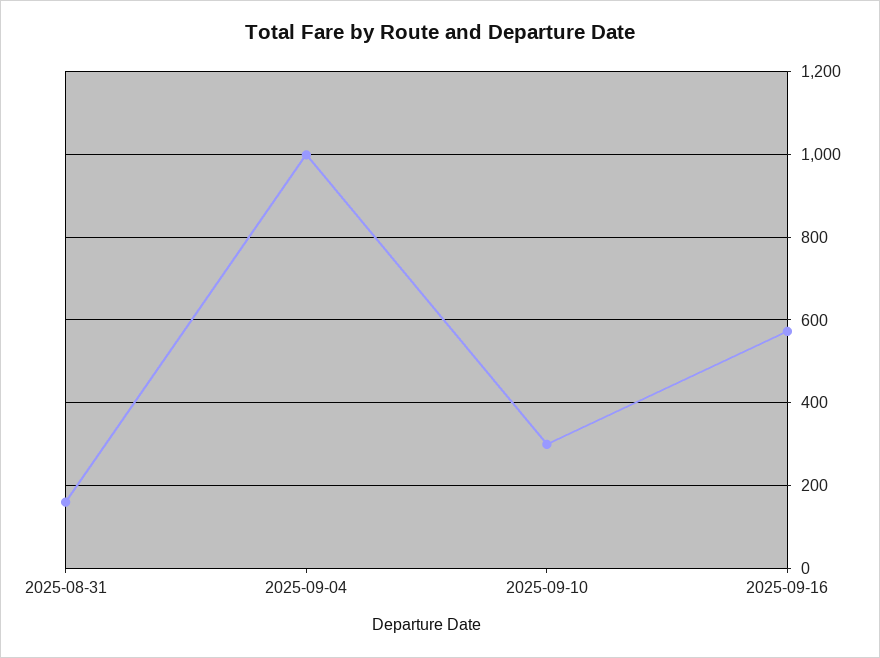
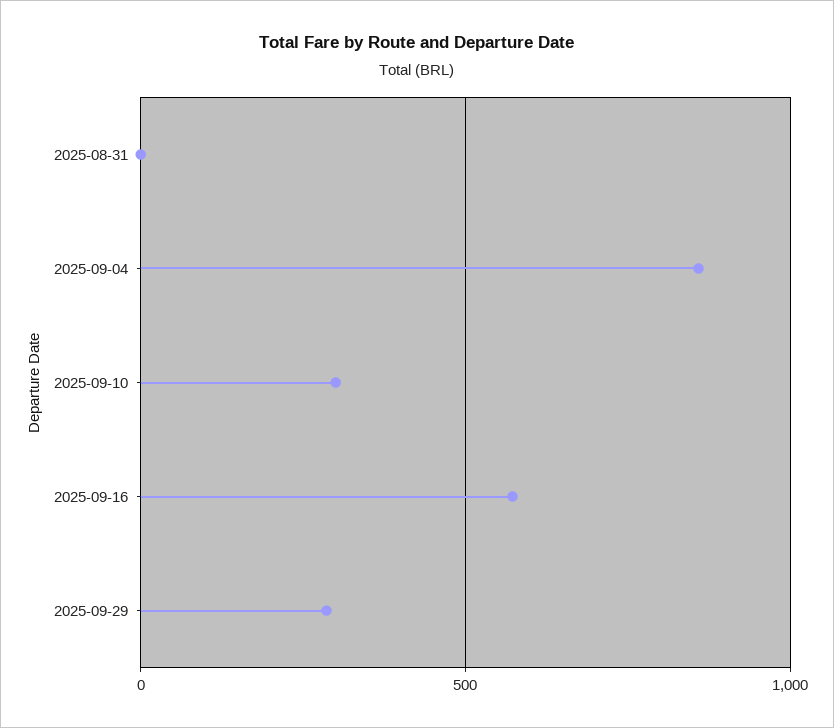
2025-08-31: 160 -> 0
2025-09-04: 1000 -> 850
2025-09-29: none -> 300

